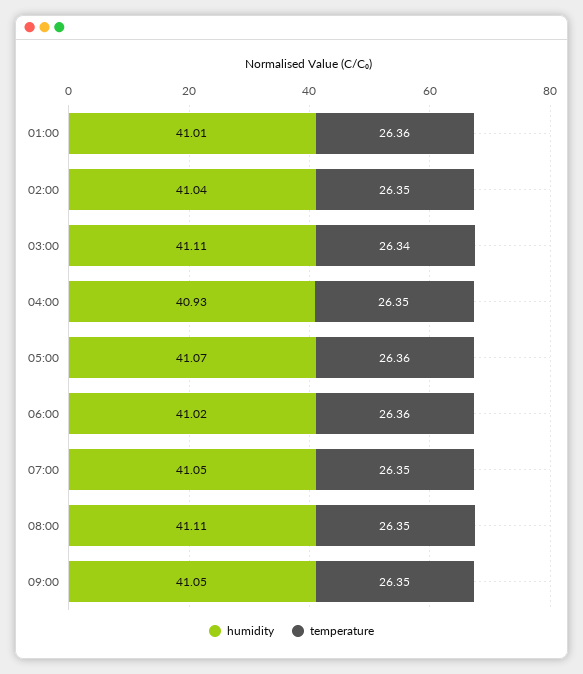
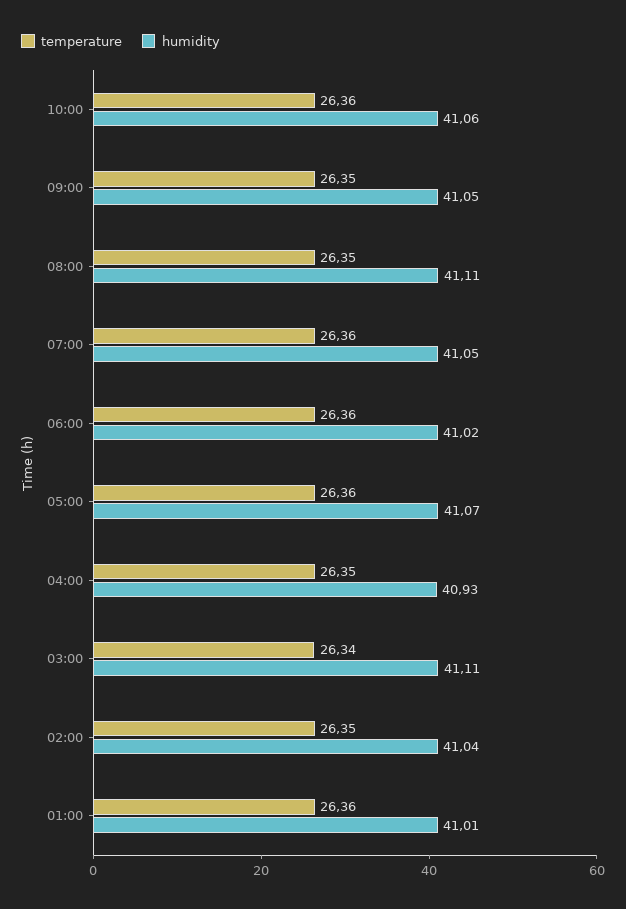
temperature, 07:00: 26.35 -> 26.36
temperature, 10:00: none -> 26.36
humidity, 10:00: none -> 41.06

